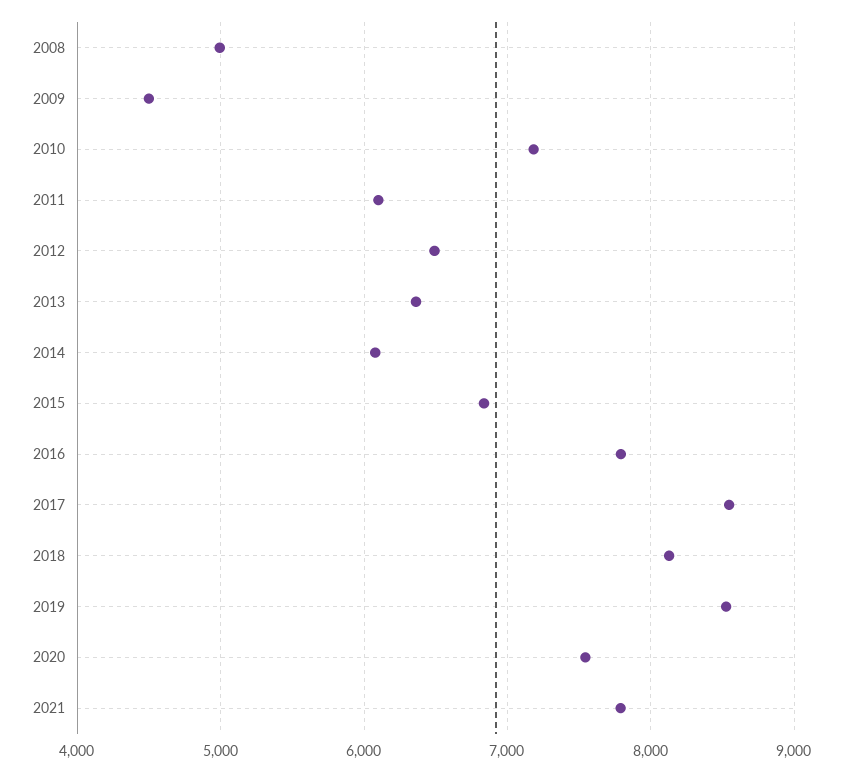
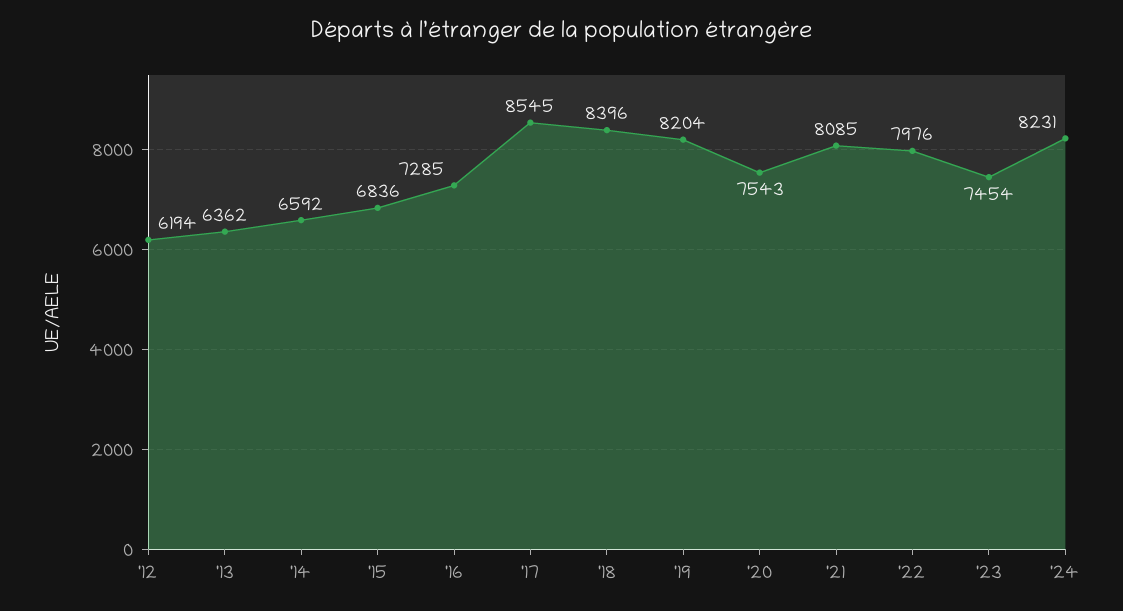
2008: 5000 -> none
2009: 4500 -> none
2010: 7200 -> none
2011: 6100 -> none
2012: 6500 -> 6194
2014: 6100 -> 6592
2016: 7800 -> 7285
2018: 8100 -> 8396
2019: 8500 -> 8204
2021: 7800 -> 8085
'22: none -> 7976
'23: none -> 7454
'24: none -> 8231

